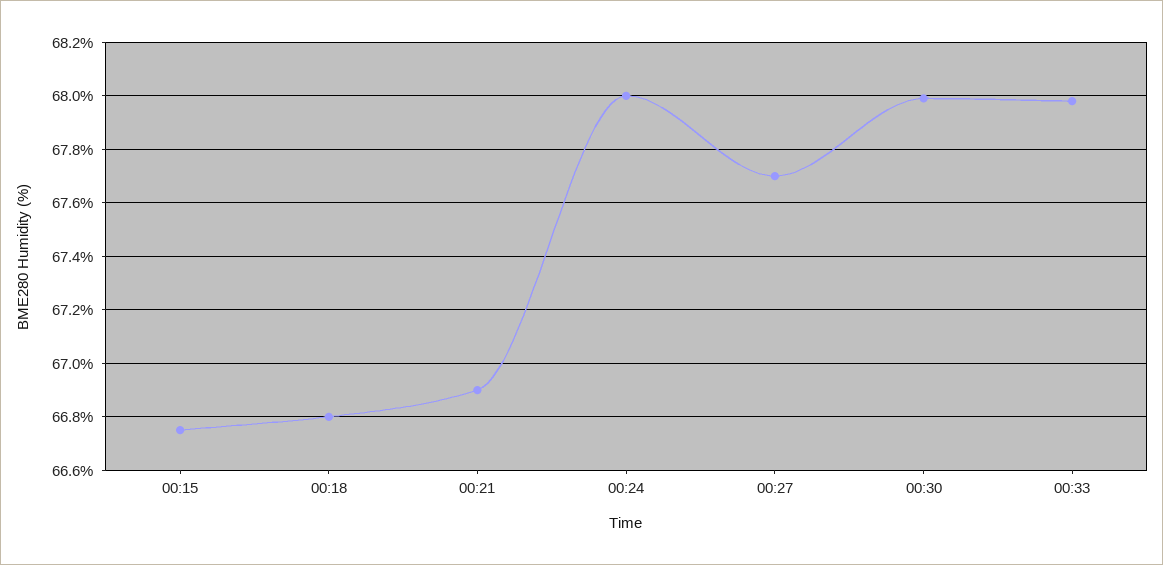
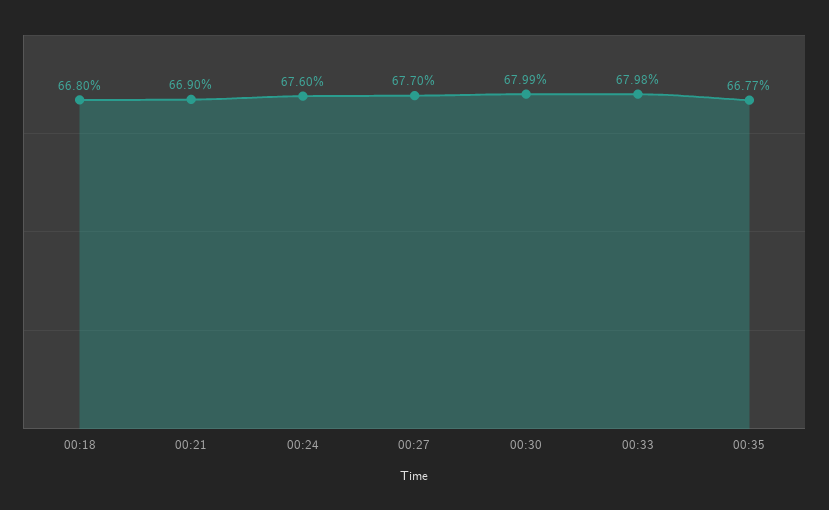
00:15: 66.75 -> none
00:24: 68 -> 67.6
00:35: none -> 66.77

